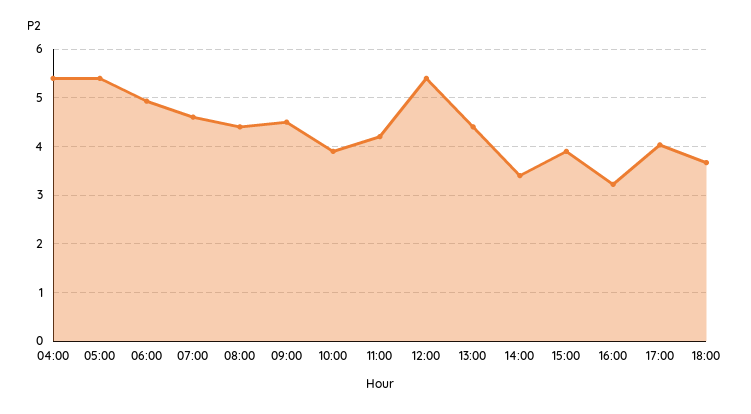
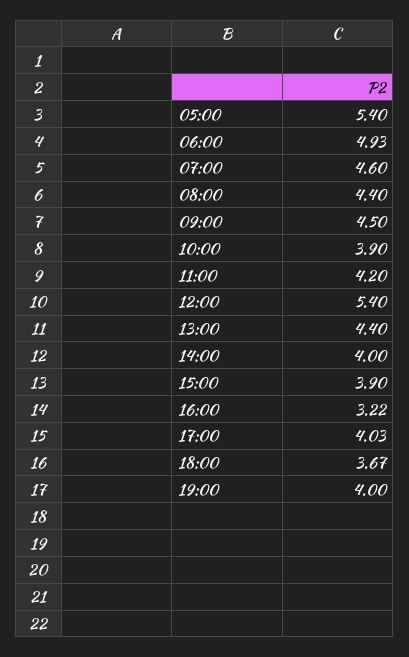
04:00: 5.4 -> none
14:00: 3.4 -> 4
19:00: none -> 4

